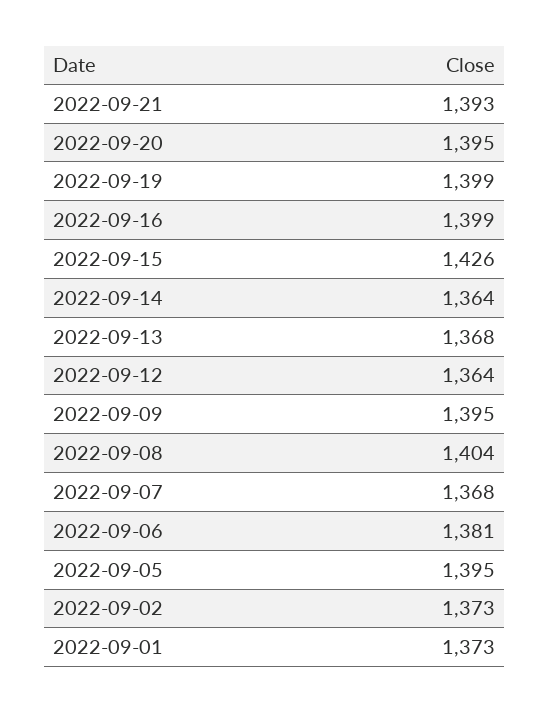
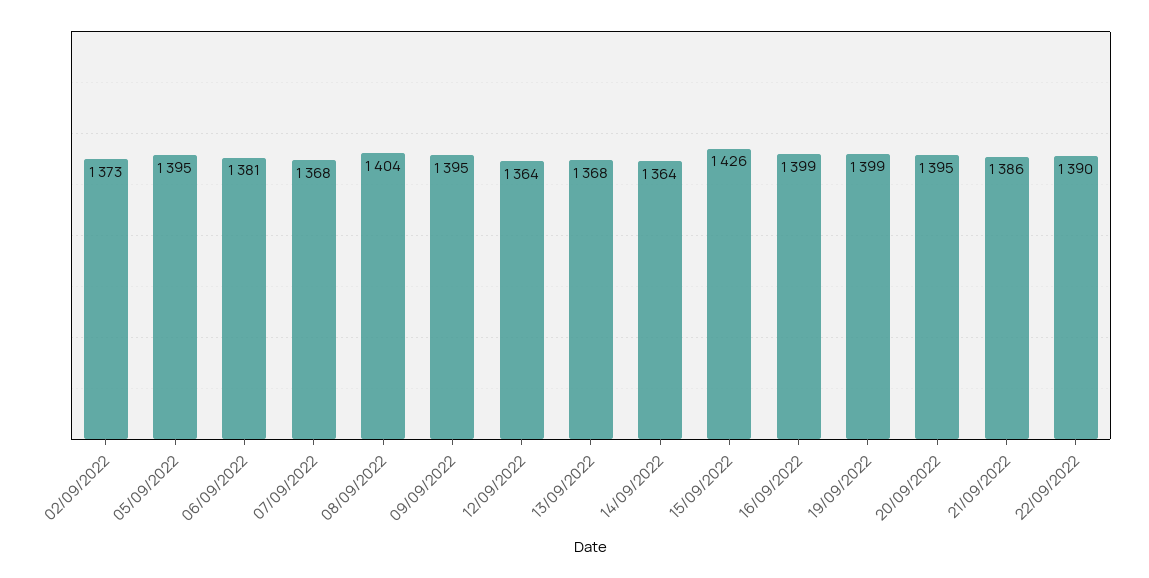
2022-09-21: 1393 -> 1386
2022-09-01: 1373 -> none
22/09/2022: none -> 1390

